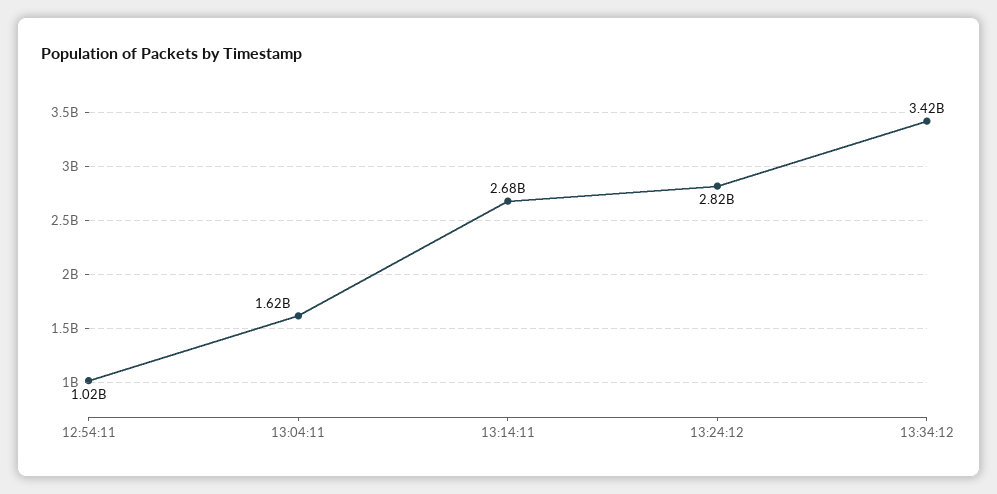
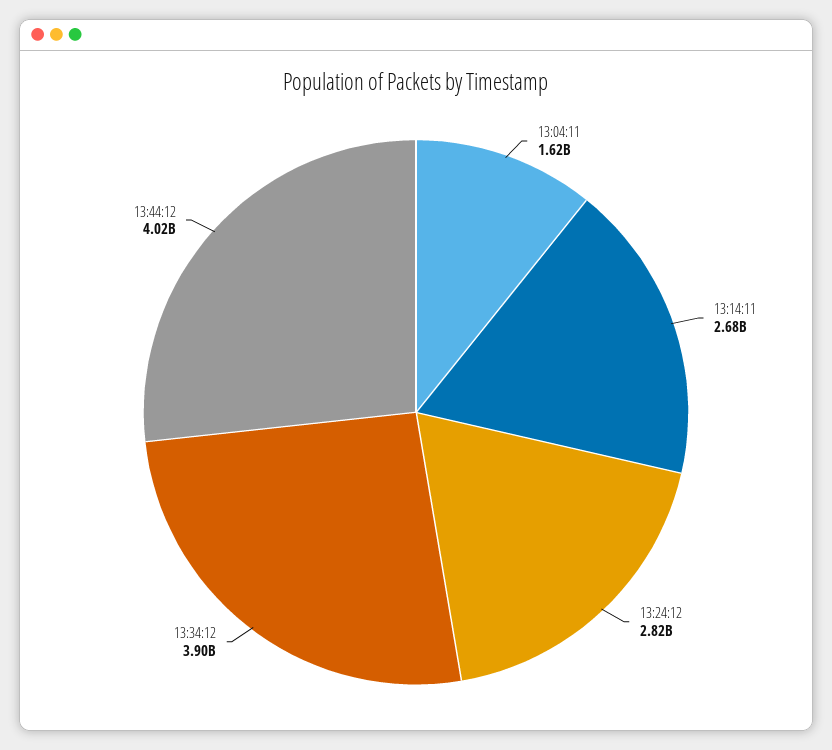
12:54:11: 1020000000 -> none
13:34:12: 3420000000 -> 3900000000
13:44:12: none -> 4020000000

